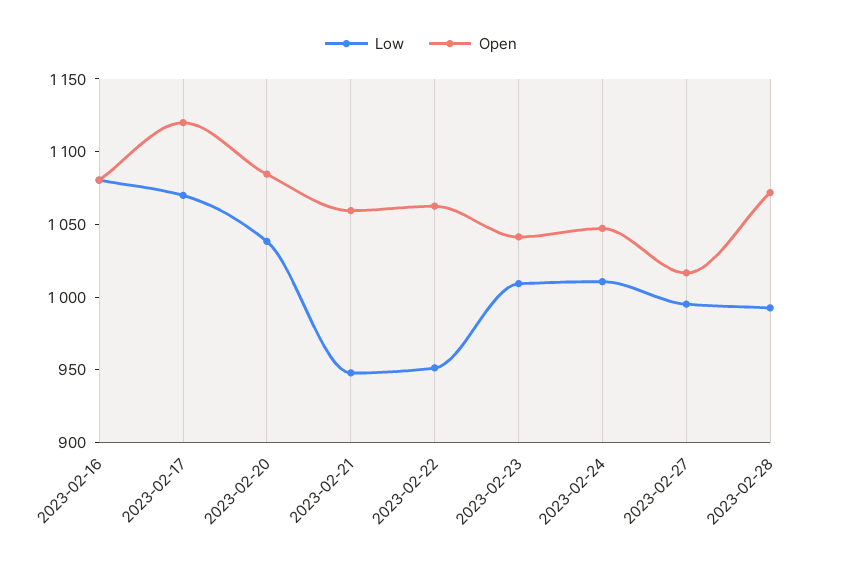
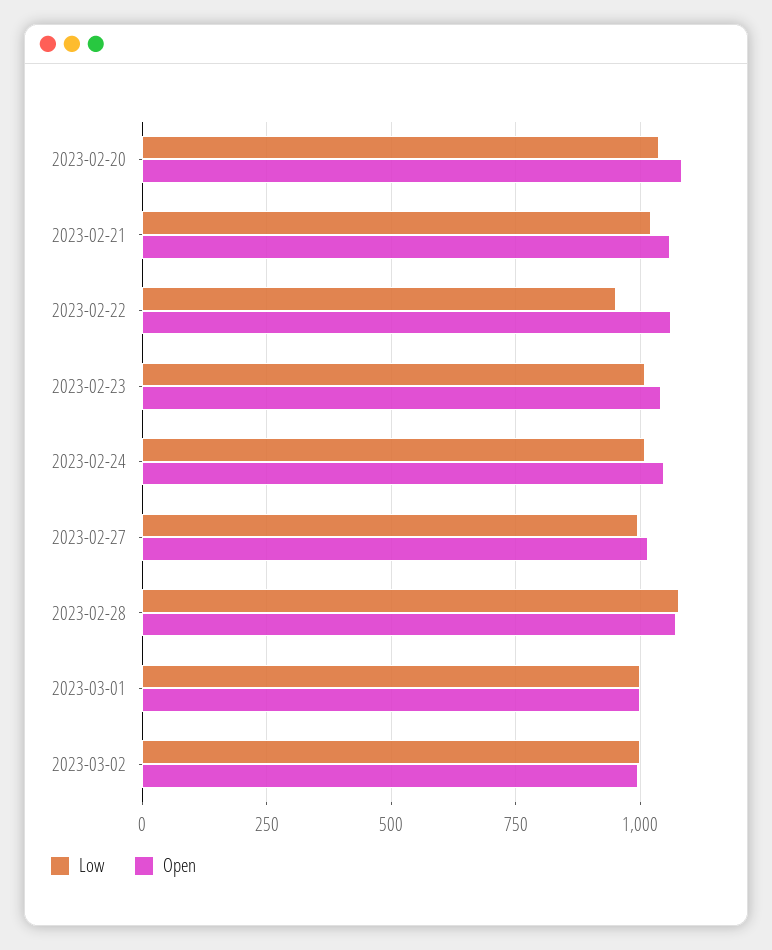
Low, 2023-02-16: 1080 -> none
Open, 2023-02-16: 1080 -> none
Low, 2023-02-17: 1070 -> none
Open, 2023-02-17: 1120 -> none
Low, 2023-02-21: 950 -> 1025
Low, 2023-02-28: 990 -> 1075
Low, 2023-03-01: none -> 1000
Open, 2023-03-01: none -> 1000
Low, 2023-03-02: none -> 1000
Open, 2023-03-02: none -> 1000

